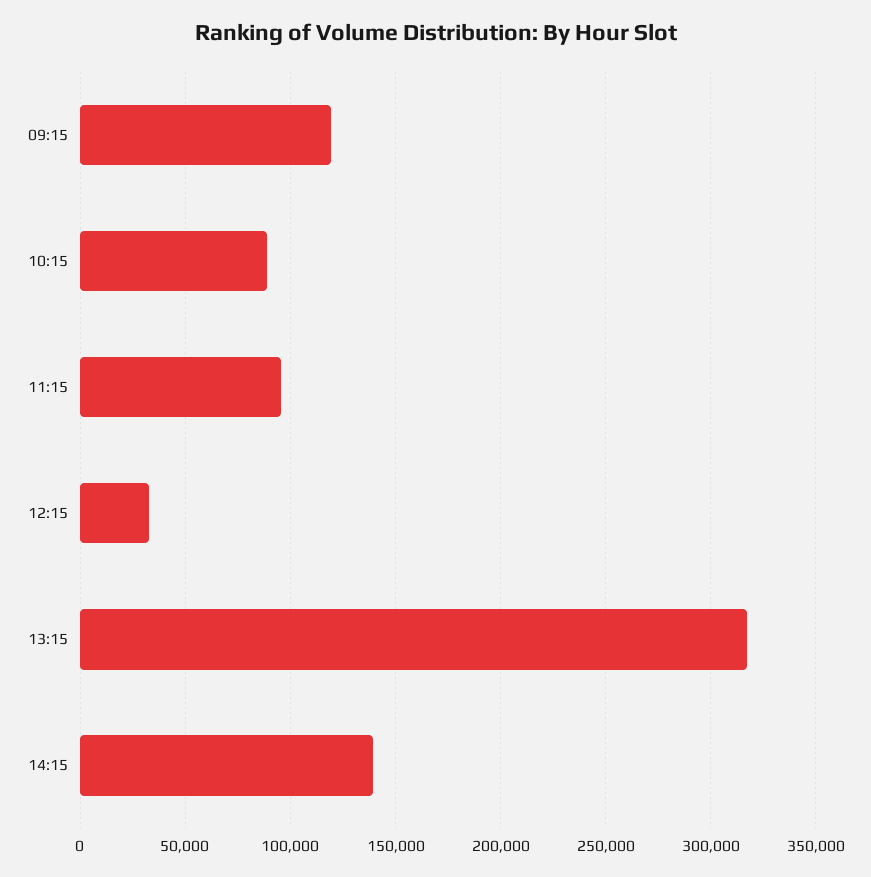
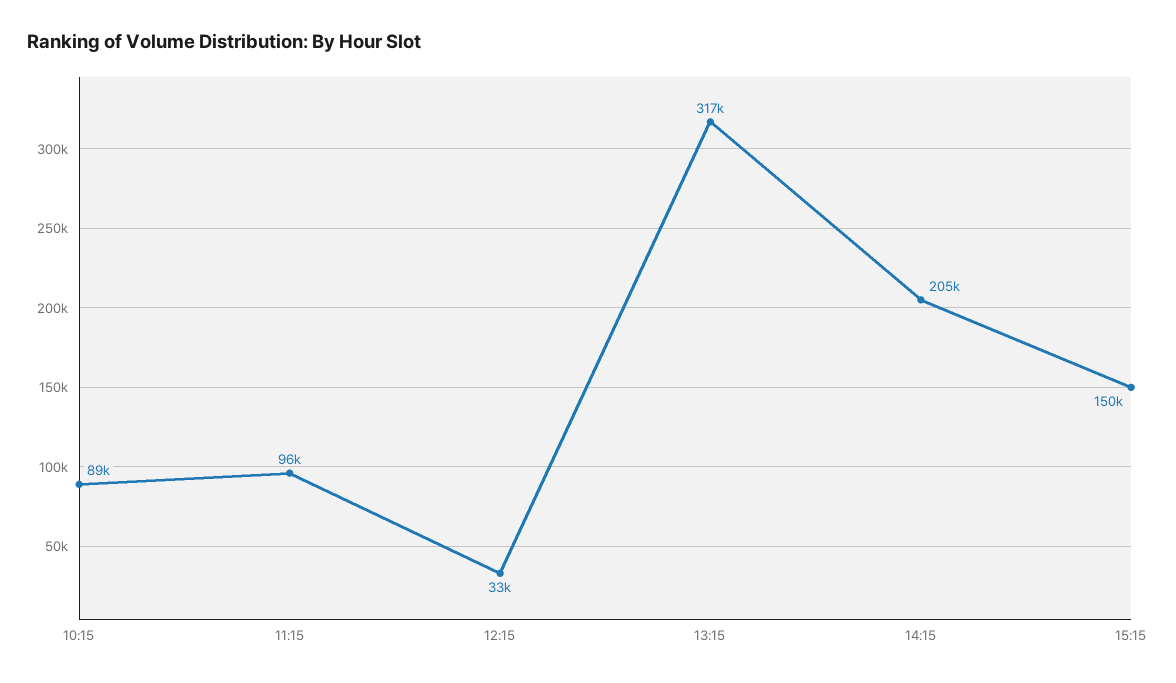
09:15: 120000 -> none
14:15: 140000 -> 205000
15:15: none -> 150000

